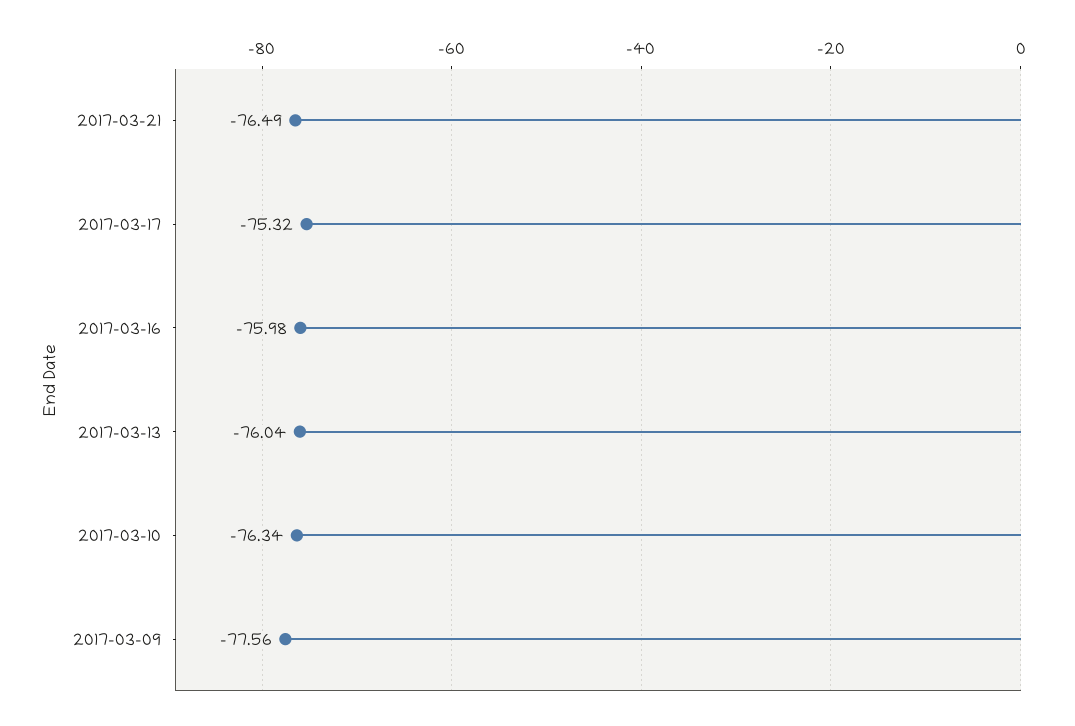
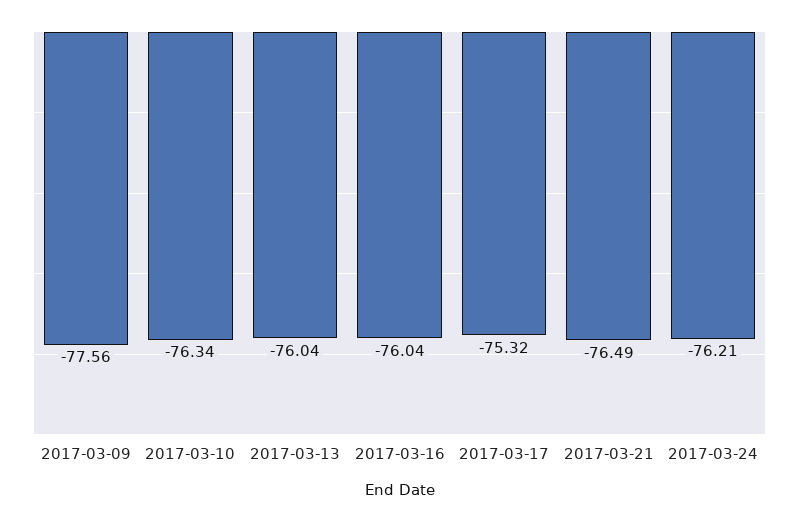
2017-03-16: -75.98 -> -76.04
2017-03-24: none -> -76.21

